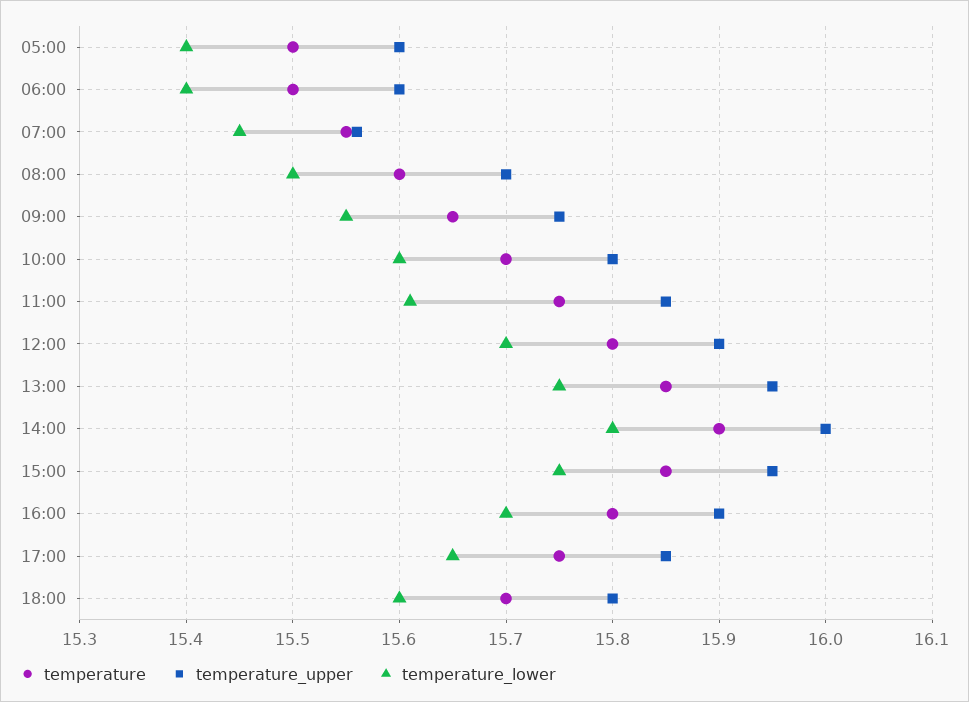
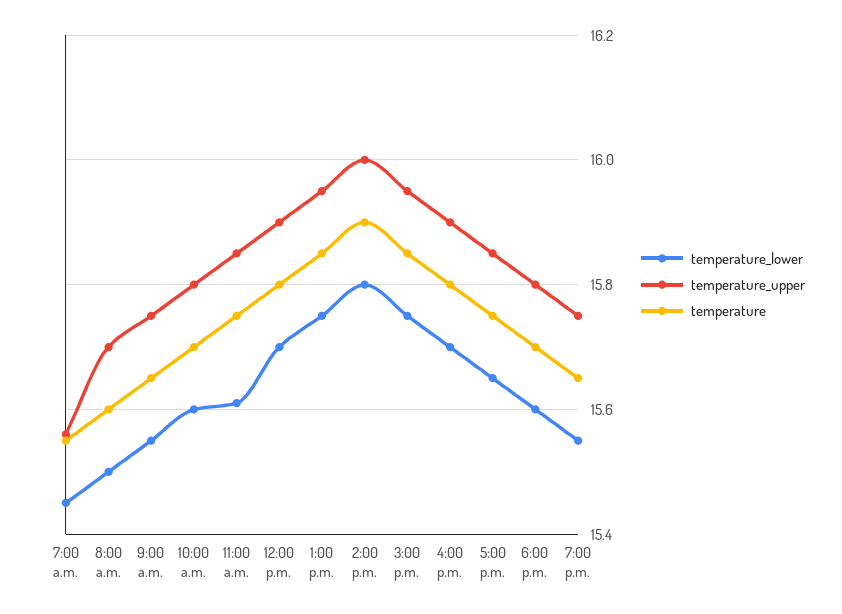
temperature, 05:00: 15.5 -> none
temperature_upper, 05:00: 15.6 -> none
temperature_lower, 05:00: 15.4 -> none
temperature, 06:00: 15.5 -> none
temperature_upper, 06:00: 15.6 -> none
temperature_lower, 06:00: 15.4 -> none
temperature_lower, 7:00 p.m.: none -> 15.55
temperature_upper, 7:00 p.m.: none -> 15.75
temperature, 7:00 p.m.: none -> 15.65

